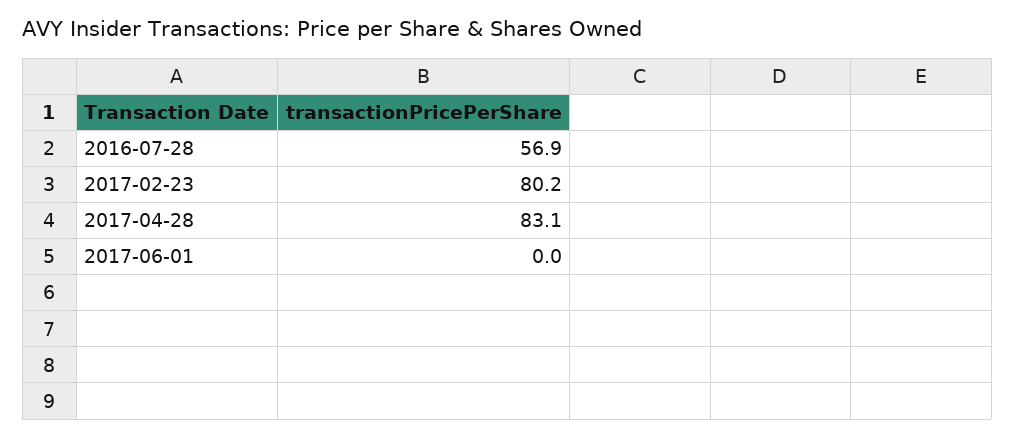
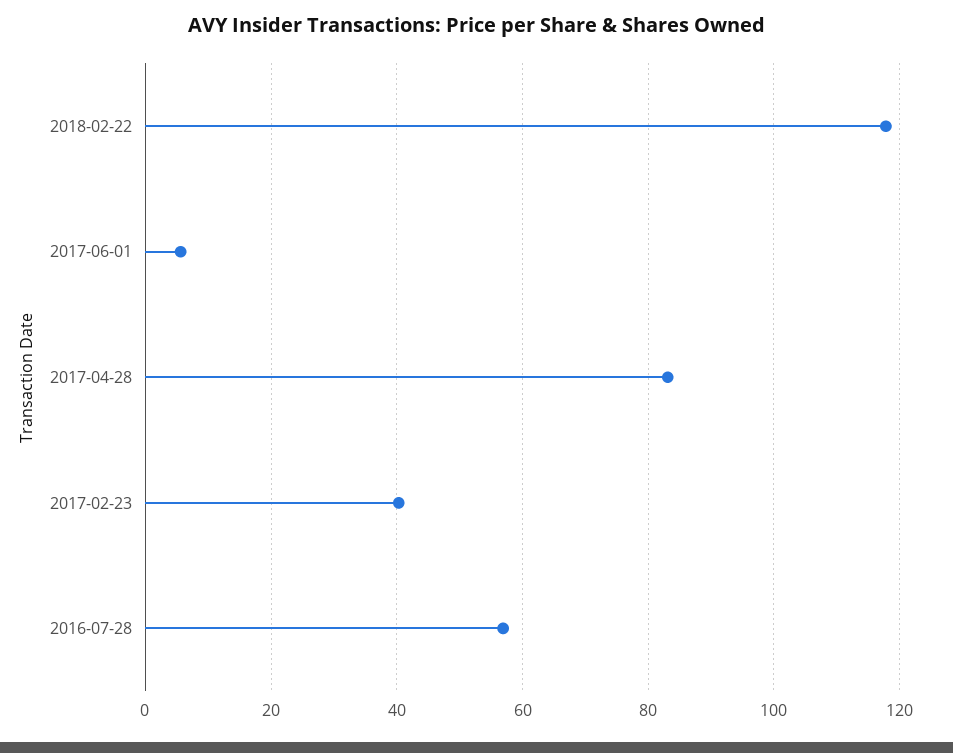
2017-02-23: 80.2 -> 40
2017-06-01: 0 -> 6
2018-02-22: none -> 118

